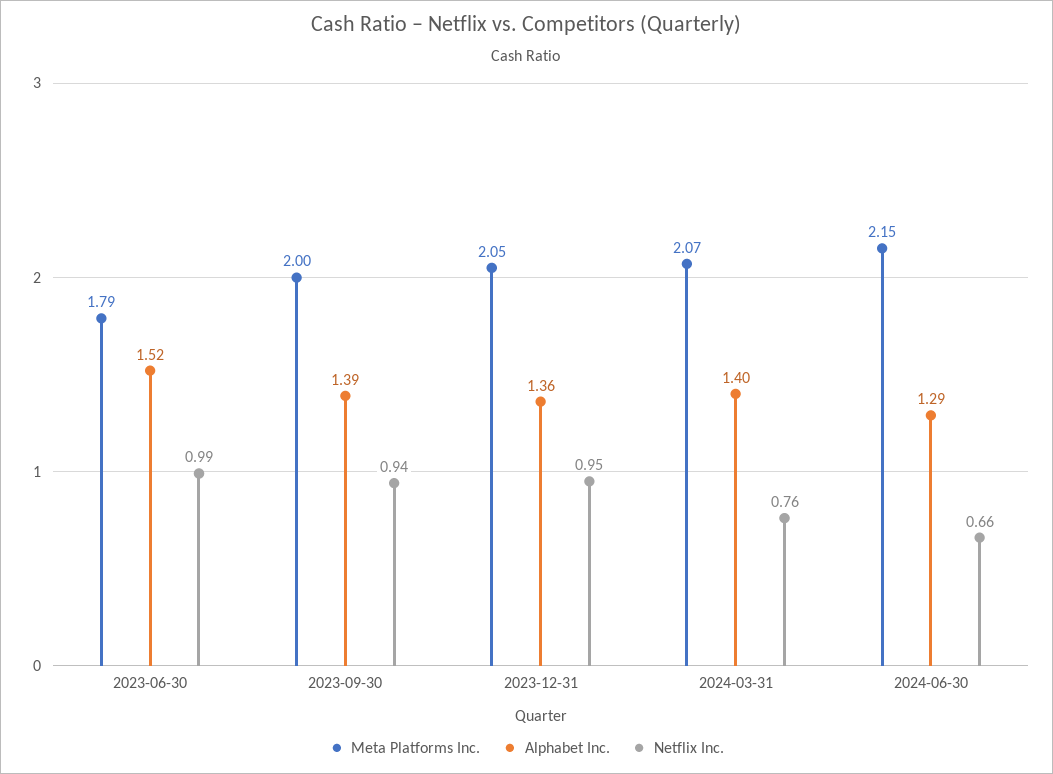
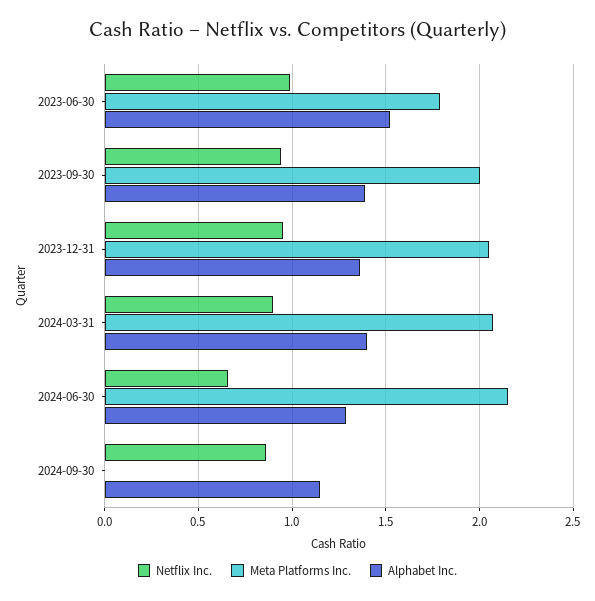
Netflix Inc., 2024-03-31: 0.76 -> 0.9
Netflix Inc., 2024-09-30: none -> 0.85
Meta Platforms Inc., 2024-09-30: none -> 0
Alphabet Inc., 2024-09-30: none -> 1.15

